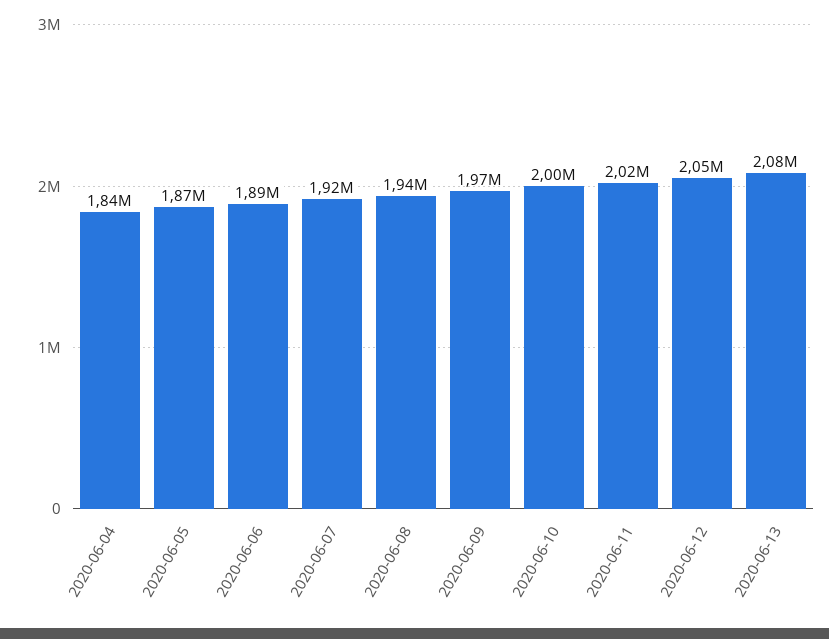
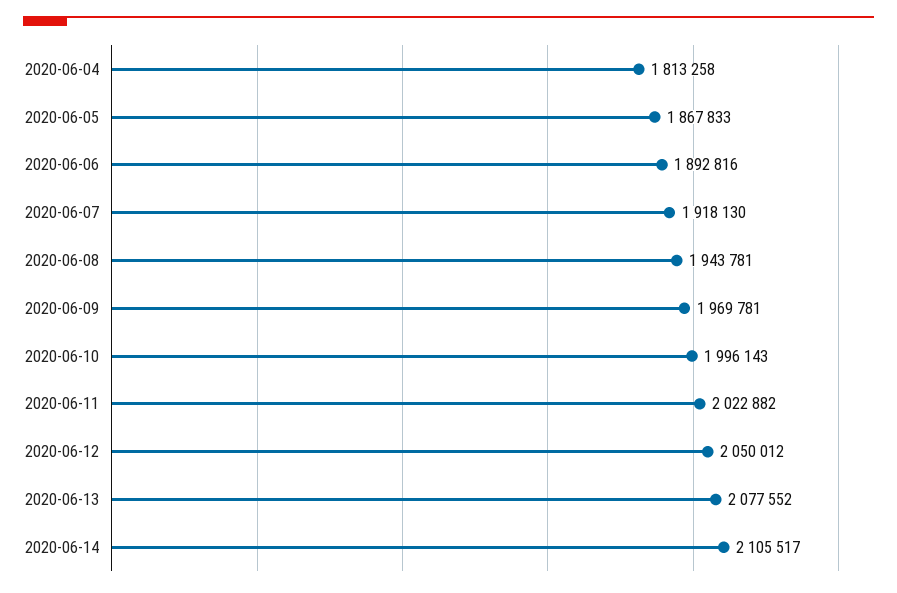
2020-06-04: 1840000 -> 1813258
2020-06-14: none -> 2105517

